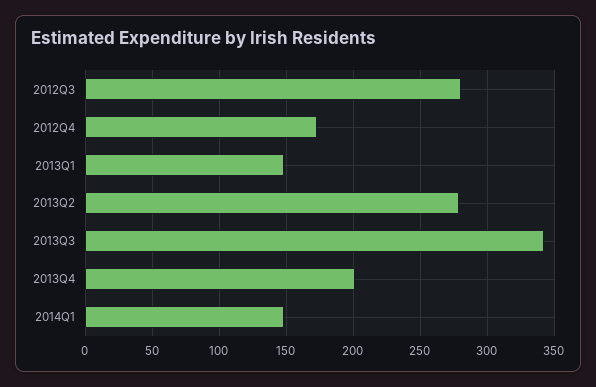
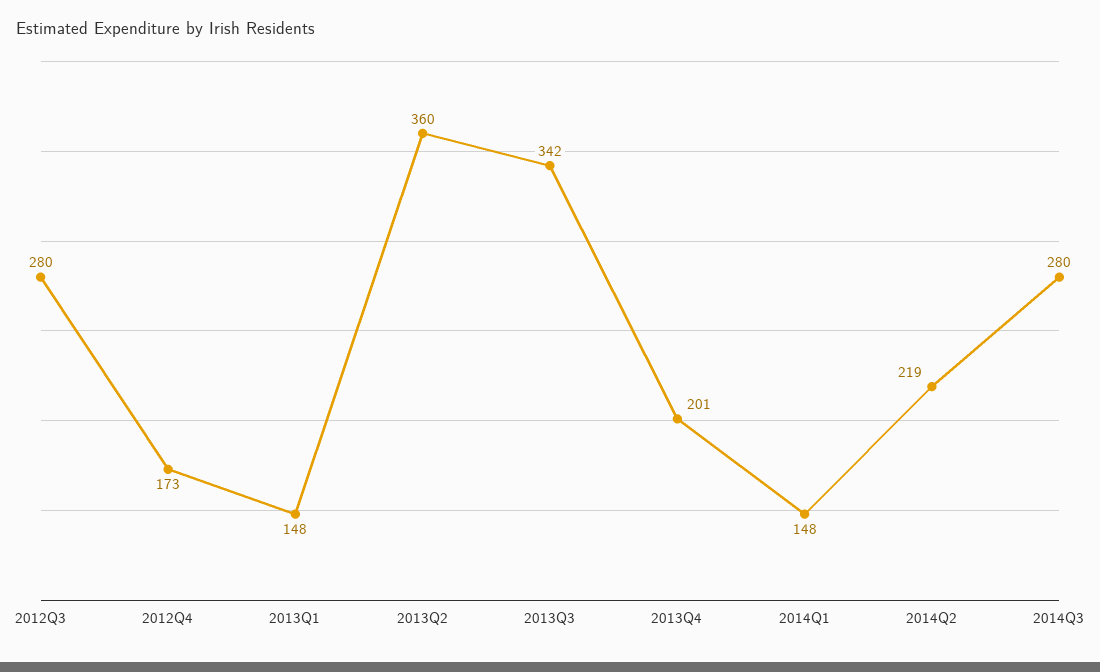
2013Q2: 280 -> 360
2014Q2: none -> 219
2014Q3: none -> 280

